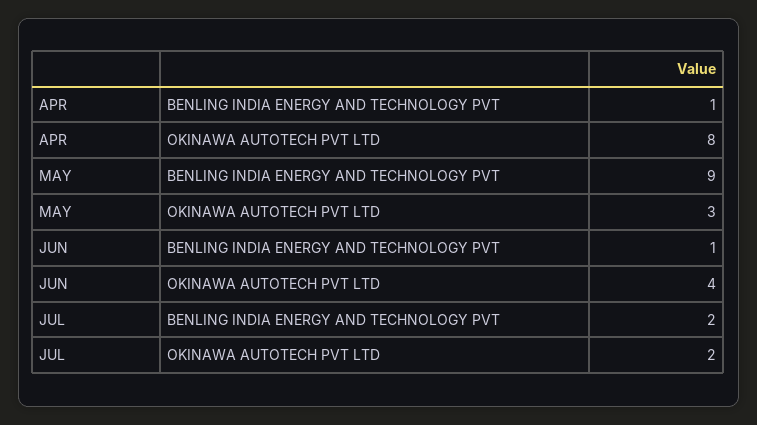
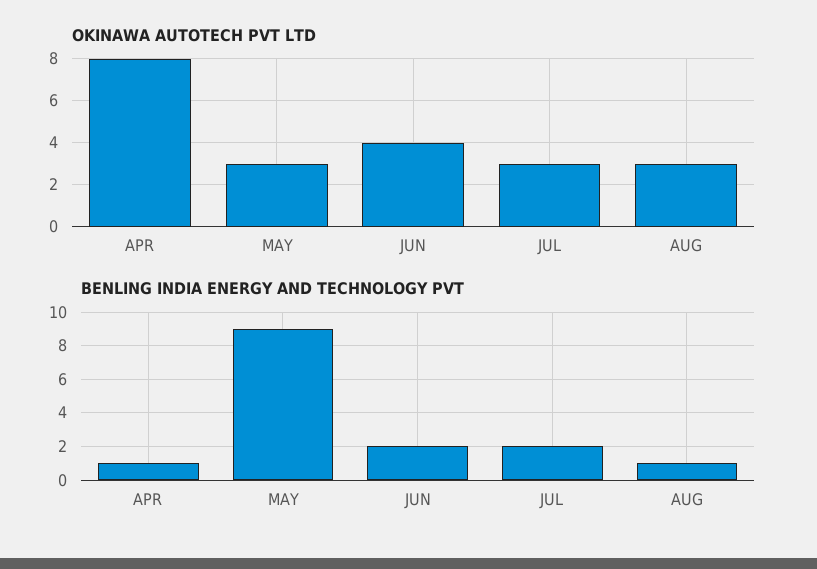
BENLING INDIA ENERGY AND TECHNOLOGY PVT, JUN: 1 -> 2
OKINAWA AUTOTECH PVT LTD, JUL: 2 -> 3
OKINAWA AUTOTECH PVT LTD, AUG: none -> 3
BENLING INDIA ENERGY AND TECHNOLOGY PVT, AUG: none -> 1

